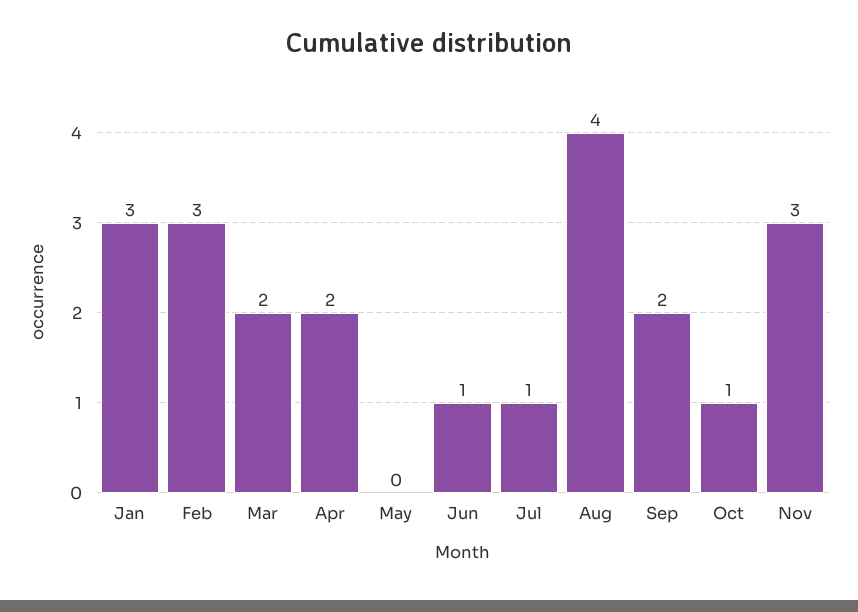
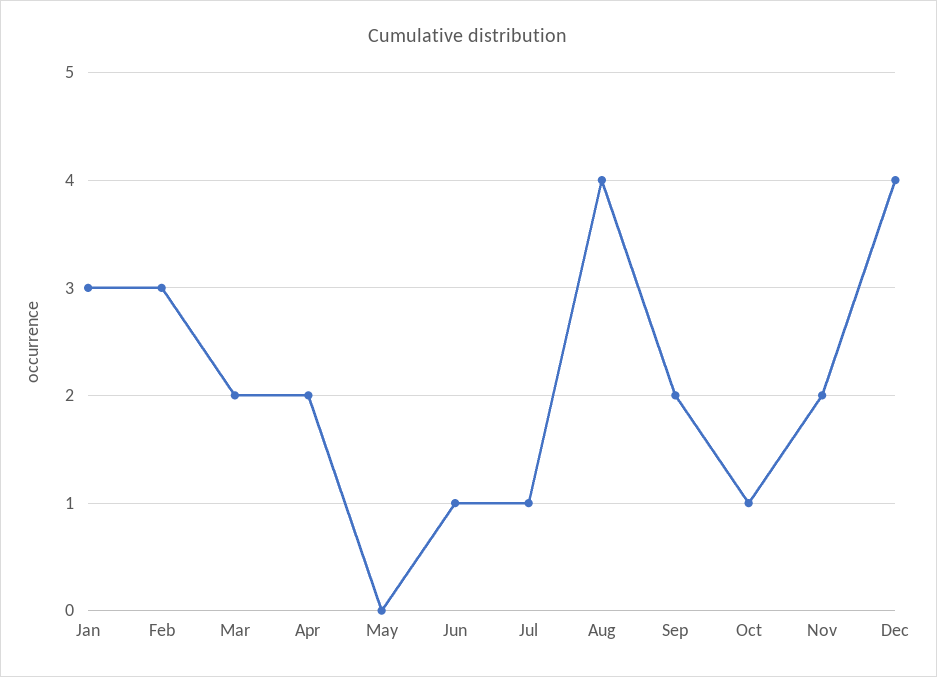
Nov: 3 -> 2
Dec: none -> 4

